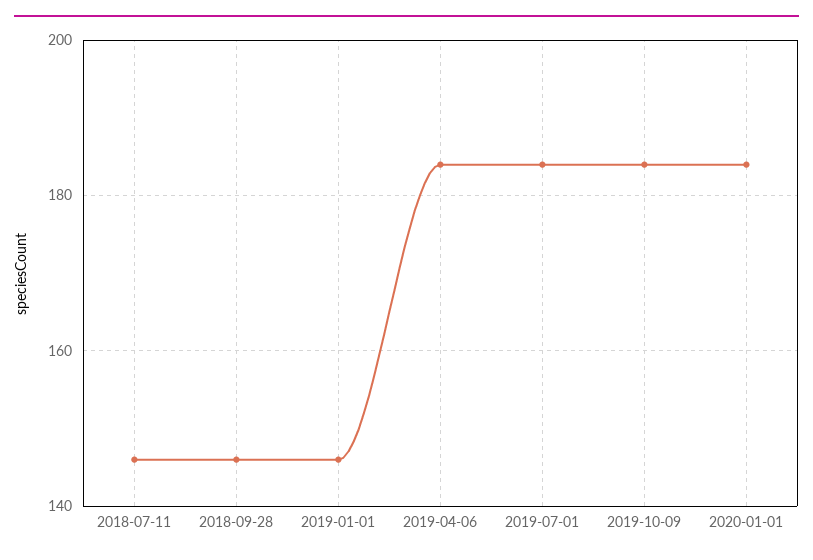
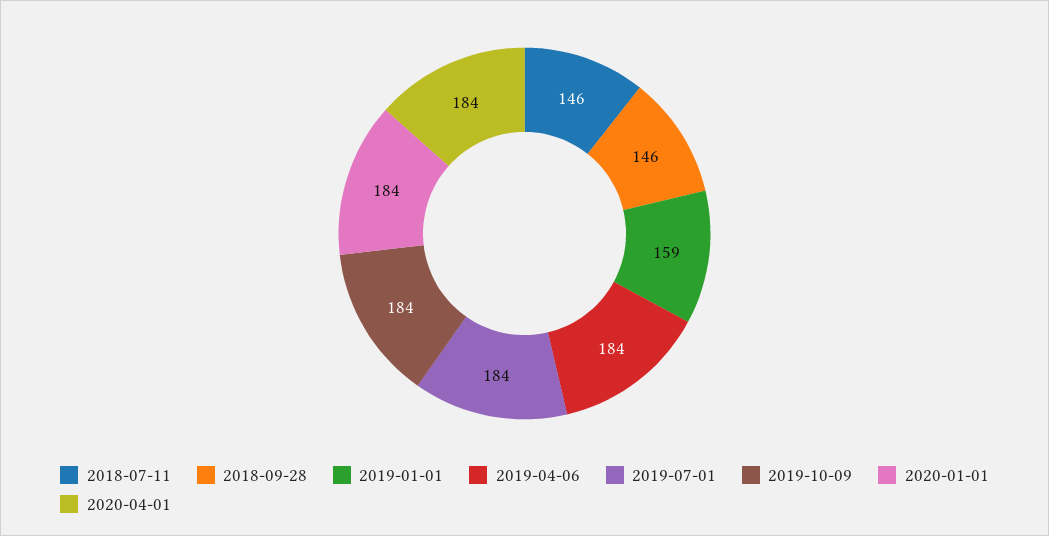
2019-01-01: 145 -> 159
2020-04-01: none -> 184

